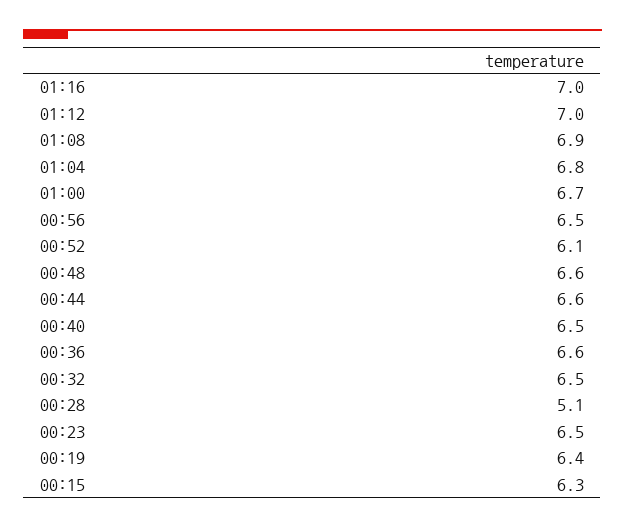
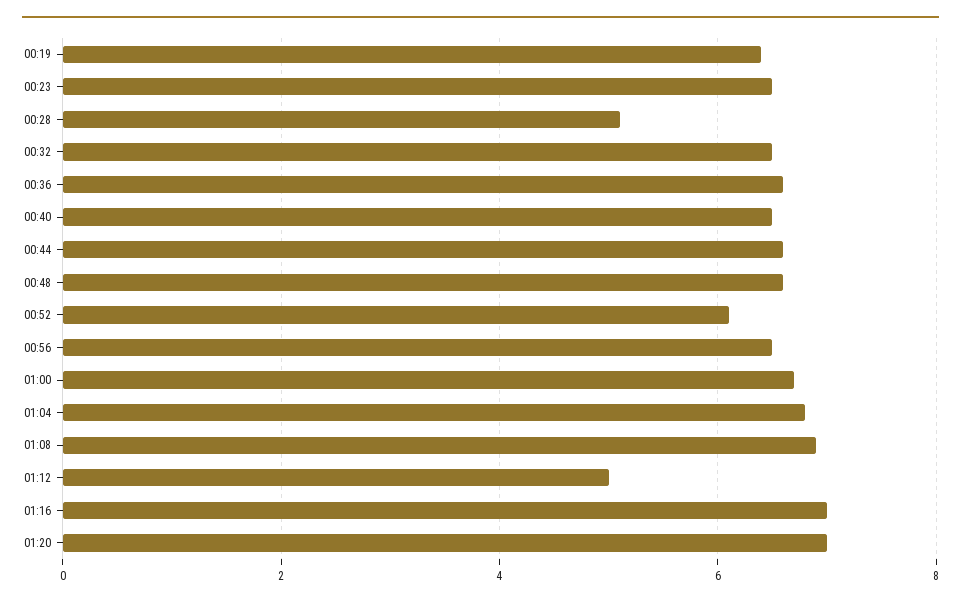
01:12: 7 -> 5
00:15: 6.3 -> none
01:20: none -> 7

